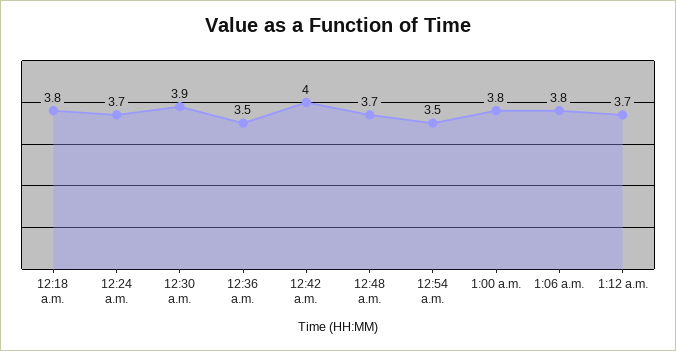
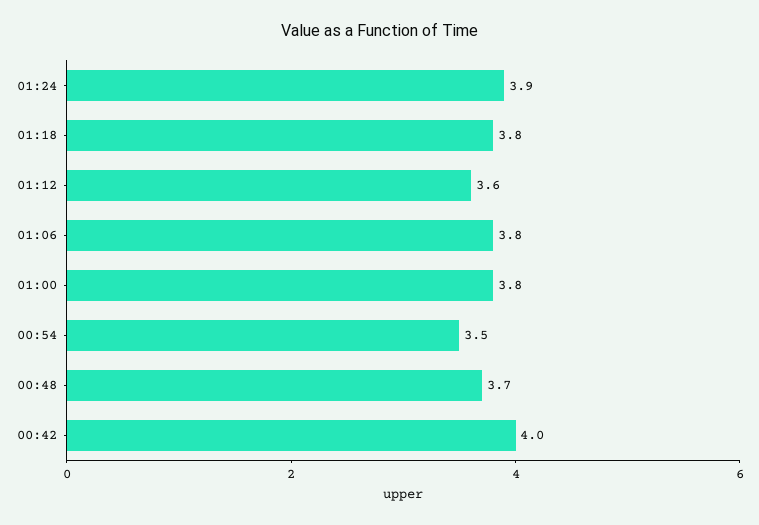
12:18 a.m.: 3.8 -> none
12:24 a.m.: 3.7 -> none
12:30 a.m.: 3.9 -> none
12:36 a.m.: 3.5 -> none
1:12 a.m.: 3.7 -> 3.6
01:24: none -> 3.9
01:18: none -> 3.8

